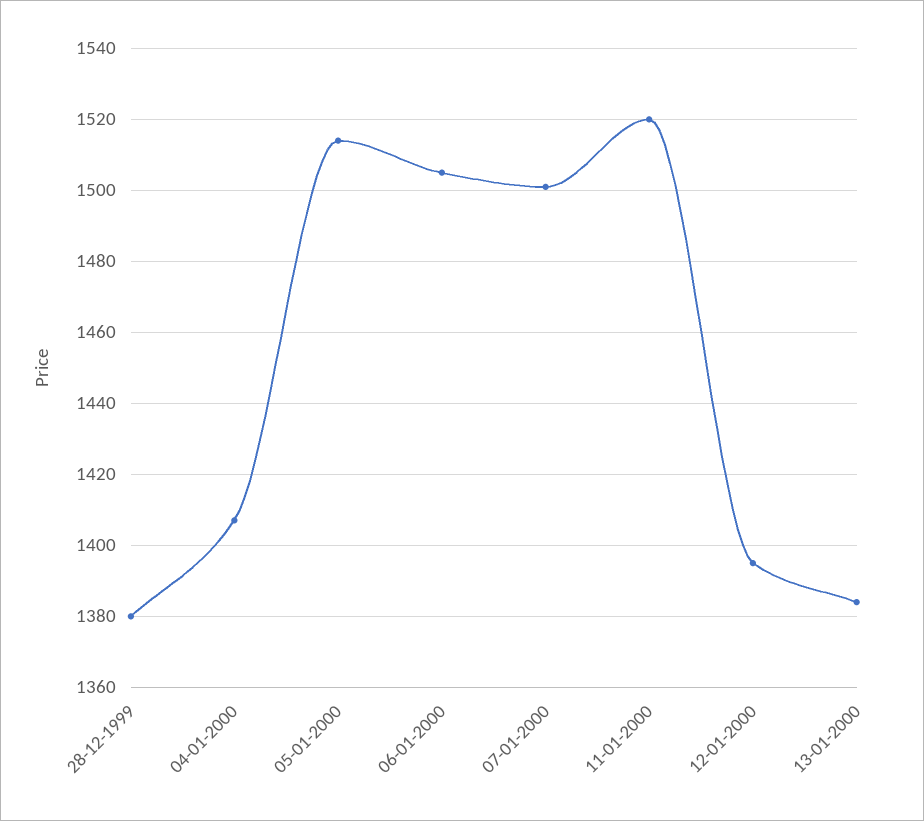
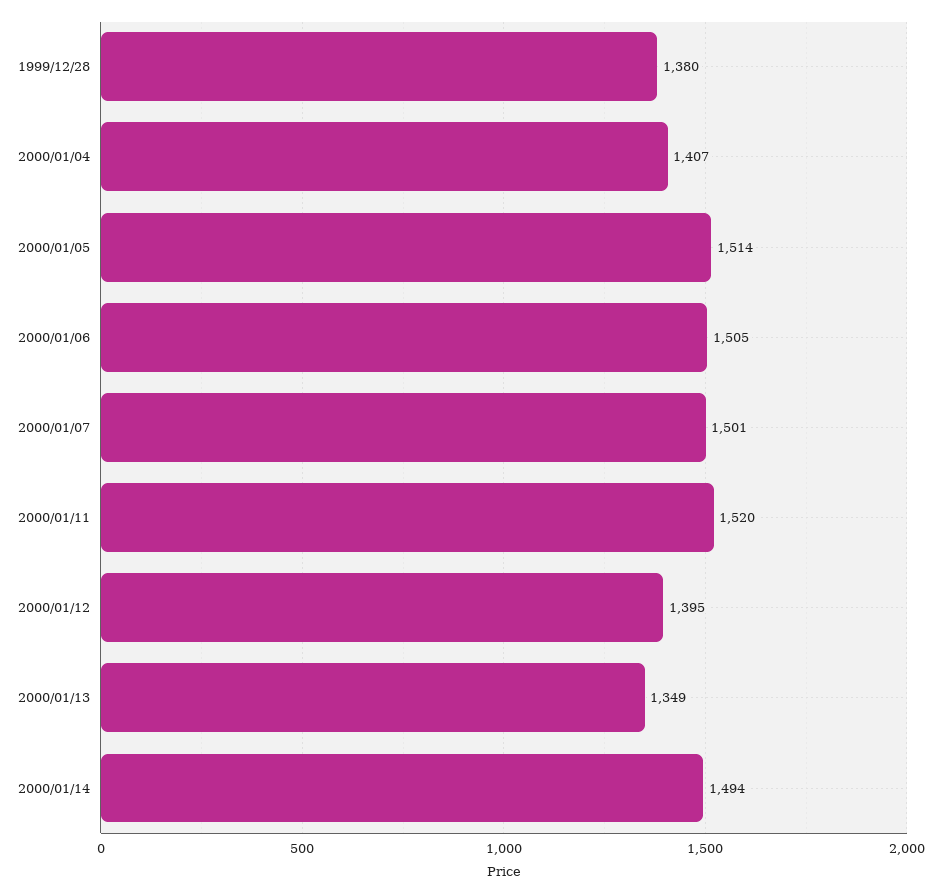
13-01-2000: 1385 -> 1349
2000/01/14: none -> 1494

